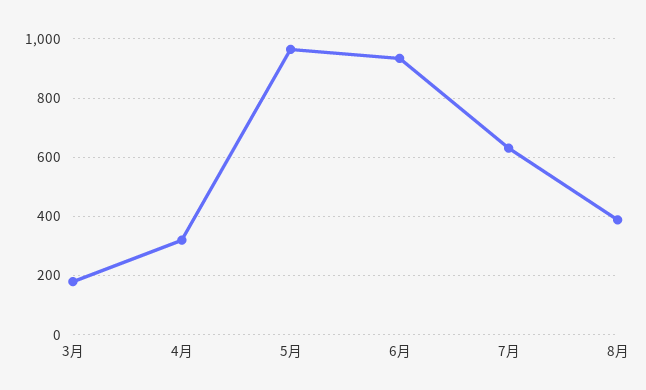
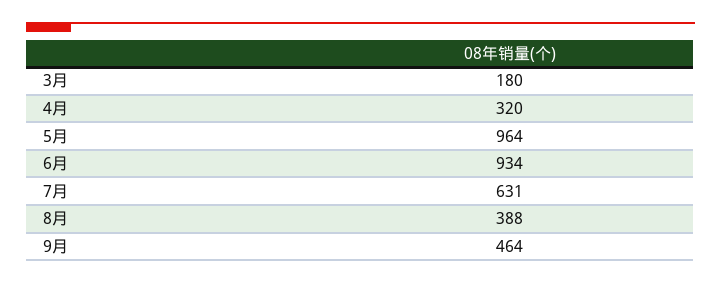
9月: none -> 464

